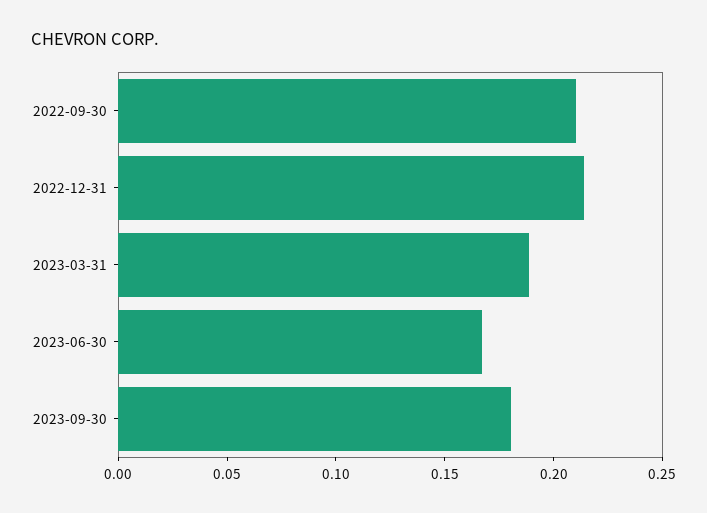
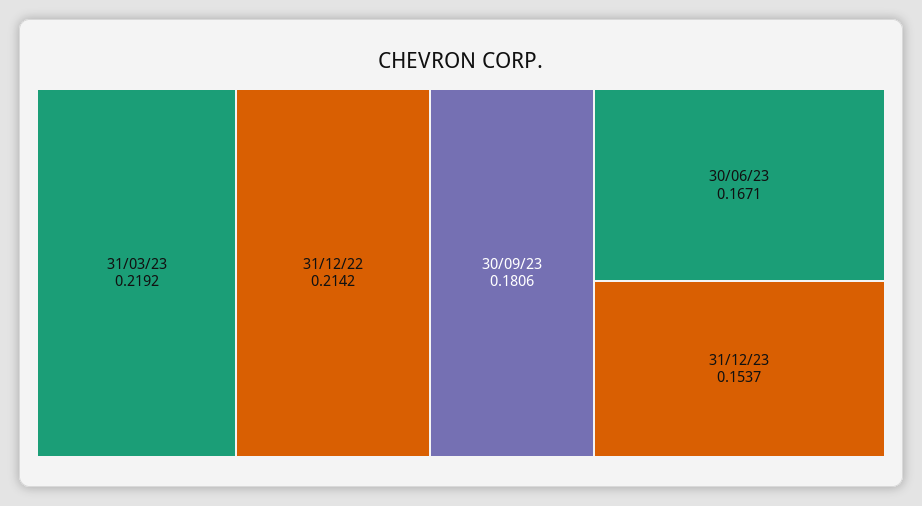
2022-09-30: 0.21 -> none
2023-03-31: 0.19 -> 0.2192
31/12/23: none -> 0.1537

